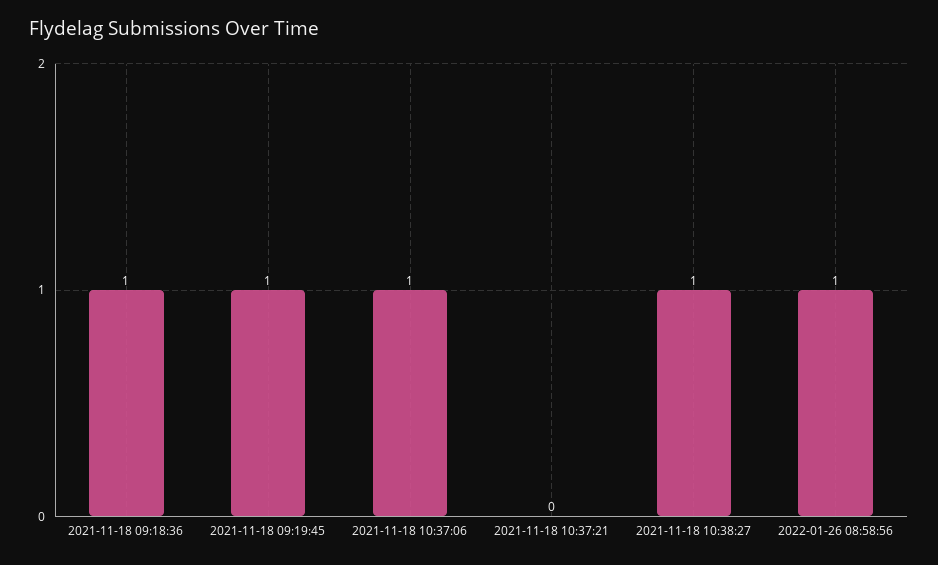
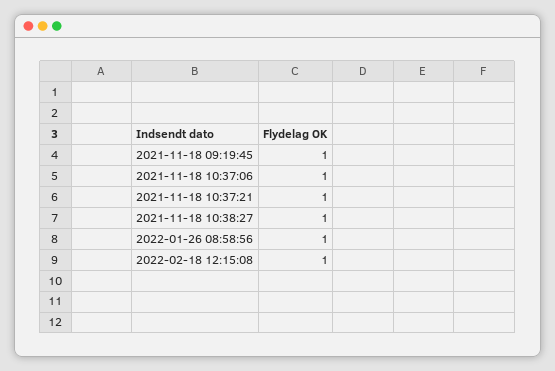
2021-11-18 09:18:36: 1 -> none
2021-11-18 10:37:21: 0 -> 1
2022-02-18 12:15:08: none -> 1

